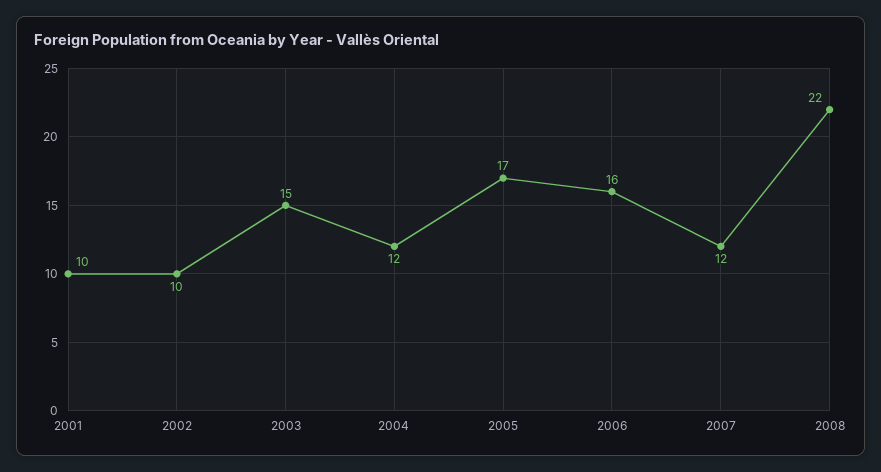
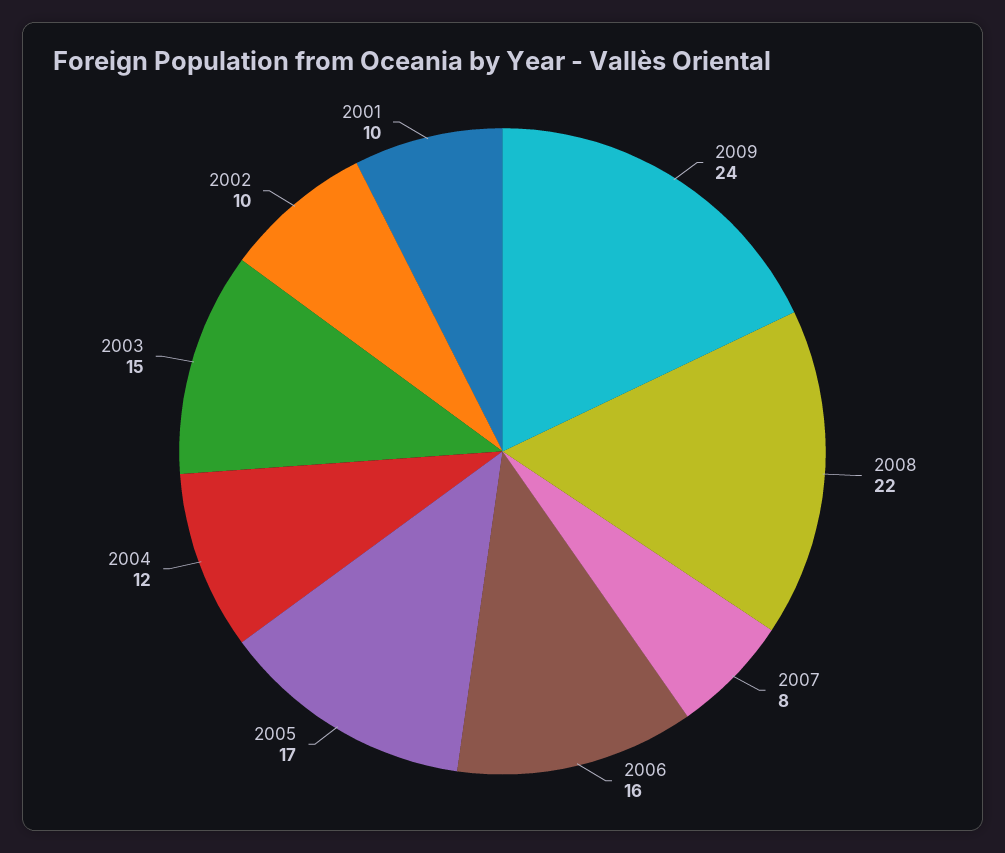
2007: 12 -> 8
2009: none -> 24

